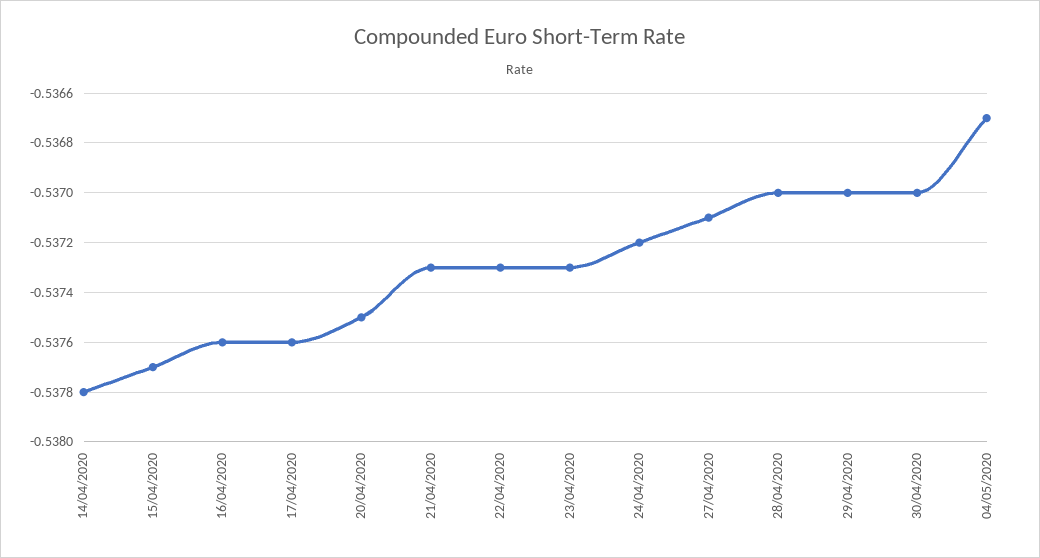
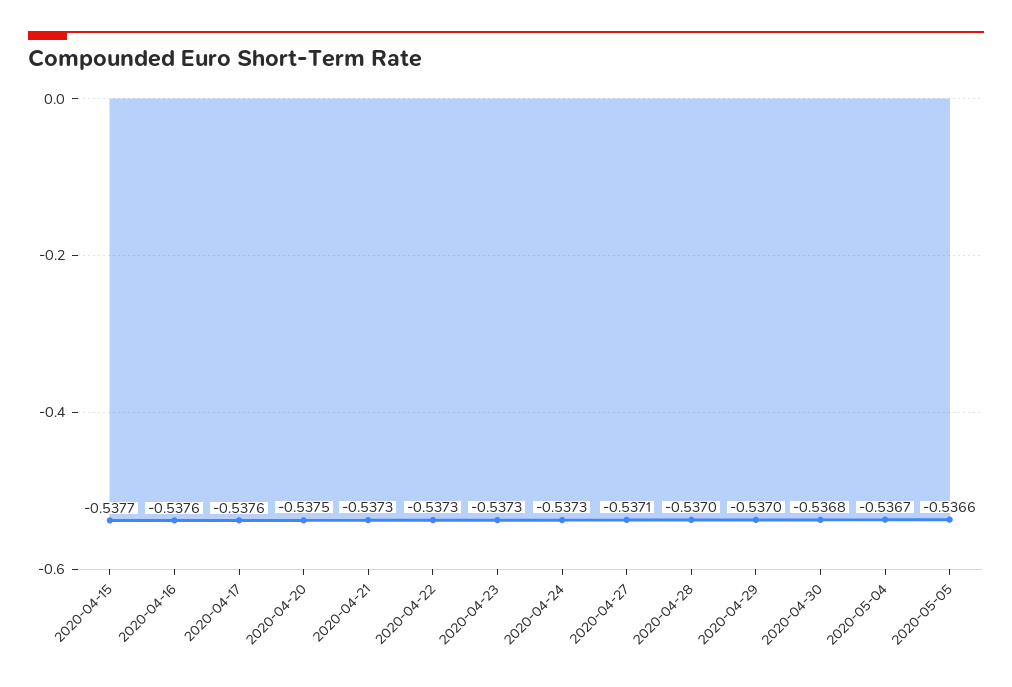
14/04/2020: -0.5378 -> none
24/04/2020: -0.5372 -> -0.5373
30/04/2020: -0.537 -> -0.5368
2020-05-05: none -> -0.5366

